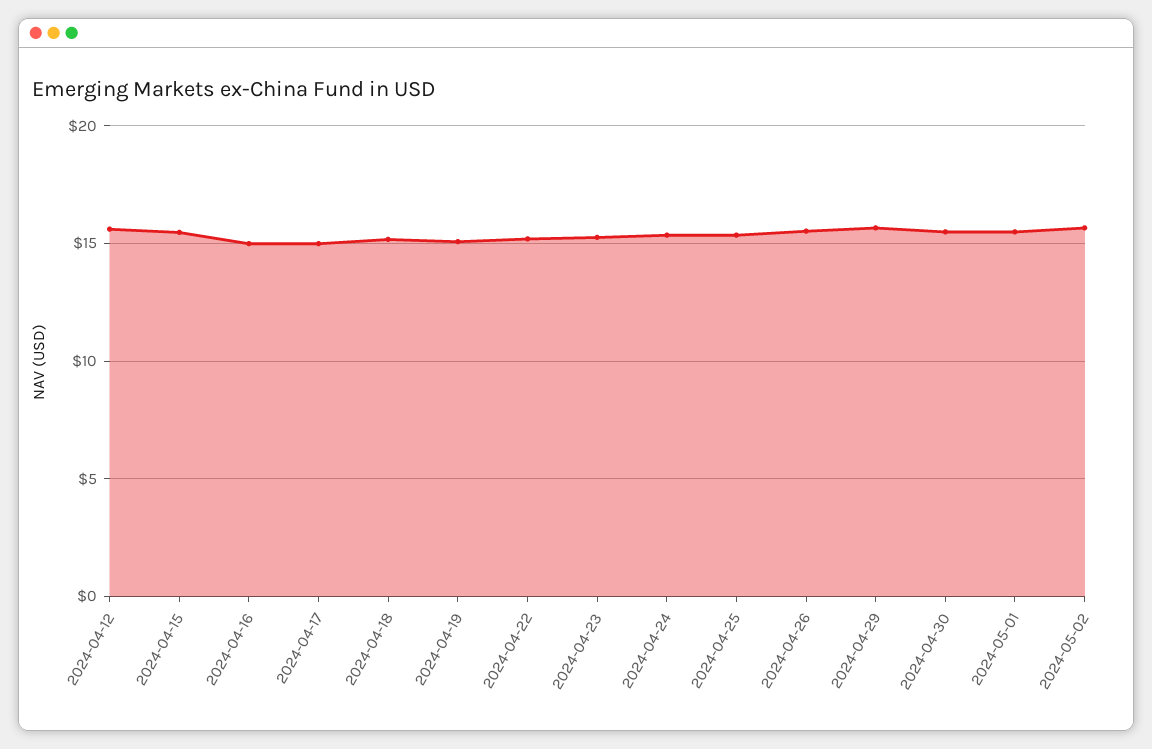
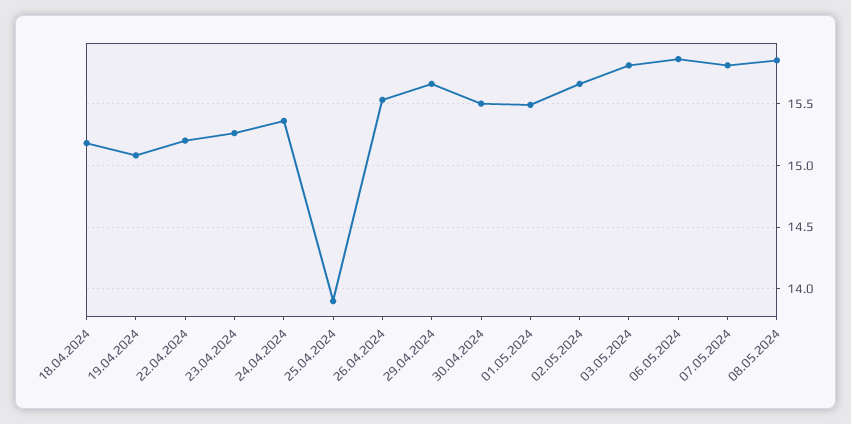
2024-04-12: 15.5 -> none
2024-04-15: 15.5 -> none
2024-04-16: 15 -> none
2024-04-17: 15 -> none
2024-04-25: 15.5 -> 13.9
03.05.2024: none -> 15.8
06.05.2024: none -> 15.85
07.05.2024: none -> 15.8
08.05.2024: none -> 15.85

